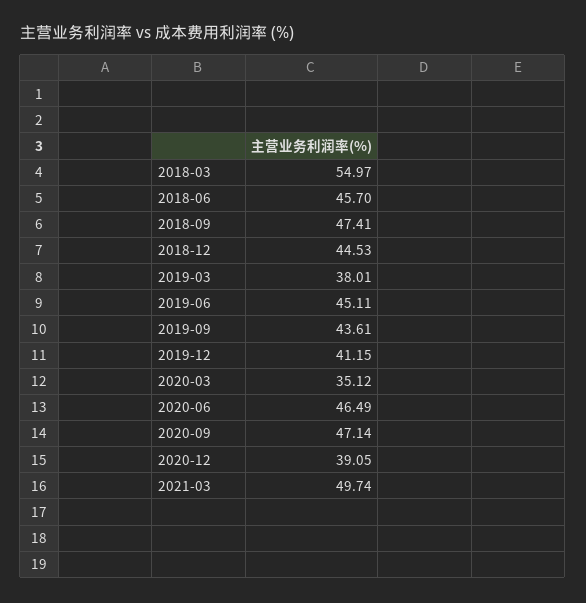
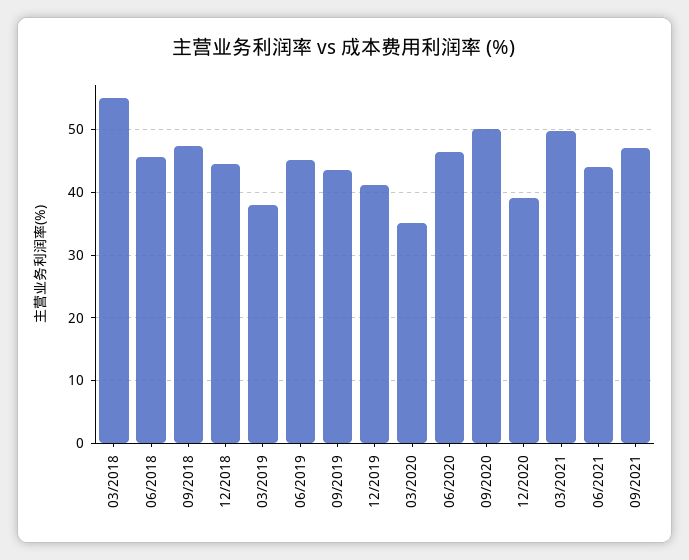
2020-09: 47.14 -> 50
06/2021: none -> 44
09/2021: none -> 47

